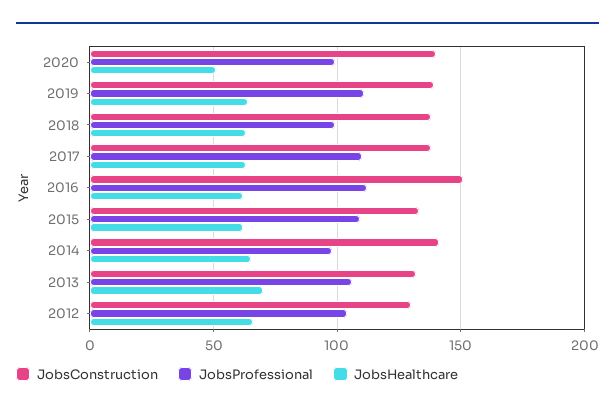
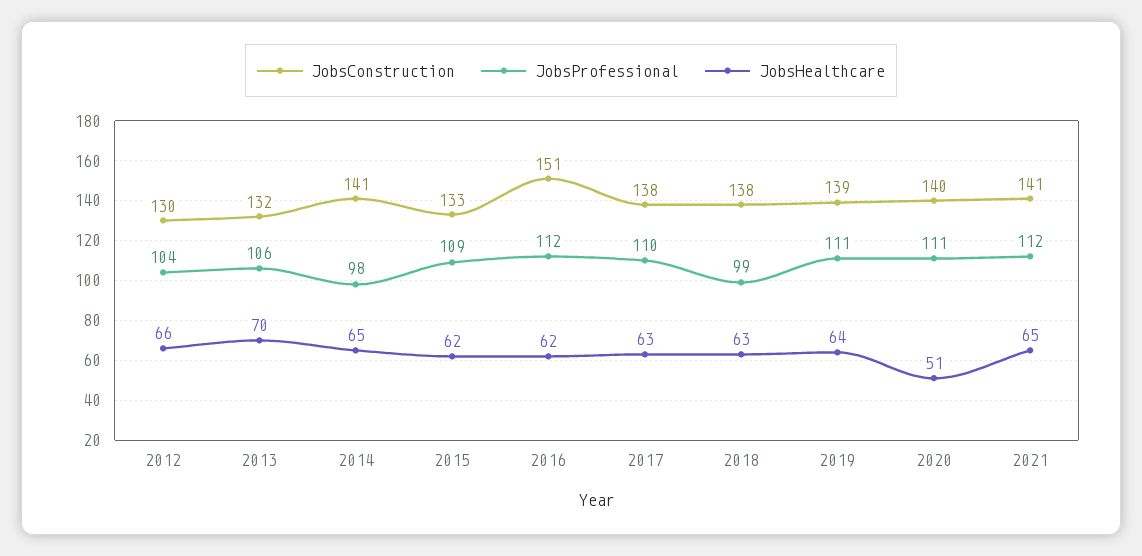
JobsProfessional, 2020: 100 -> 111
JobsConstruction, 2021: none -> 141
JobsProfessional, 2021: none -> 112
JobsHealthcare, 2021: none -> 65

